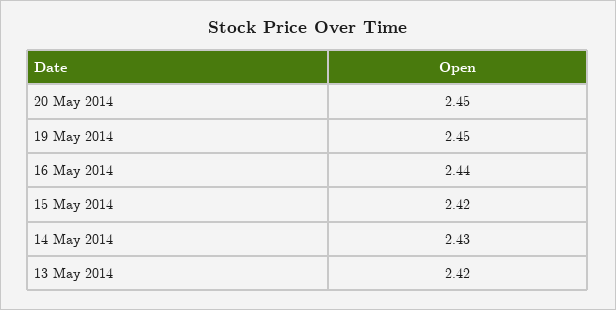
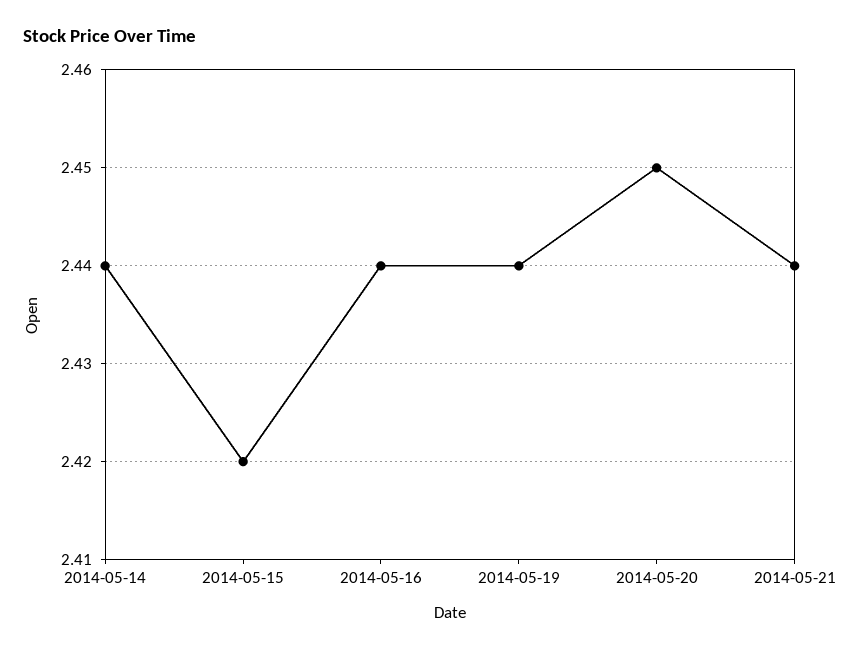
19 May 2014: 2.45 -> 2.44
14 May 2014: 2.43 -> 2.44
13 May 2014: 2.42 -> none
2014-05-21: none -> 2.44

